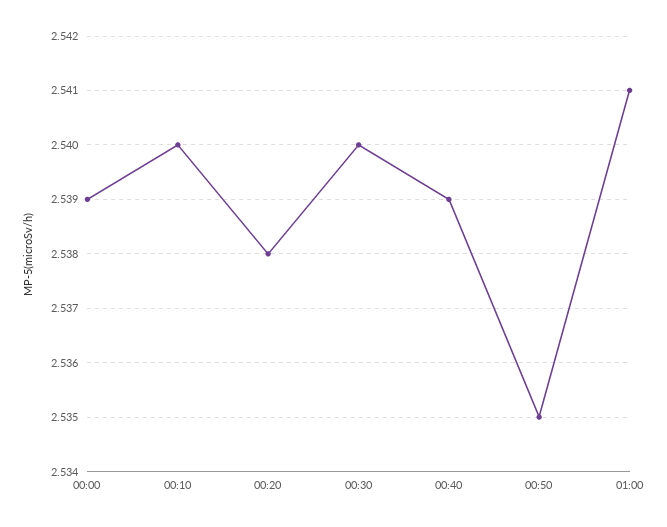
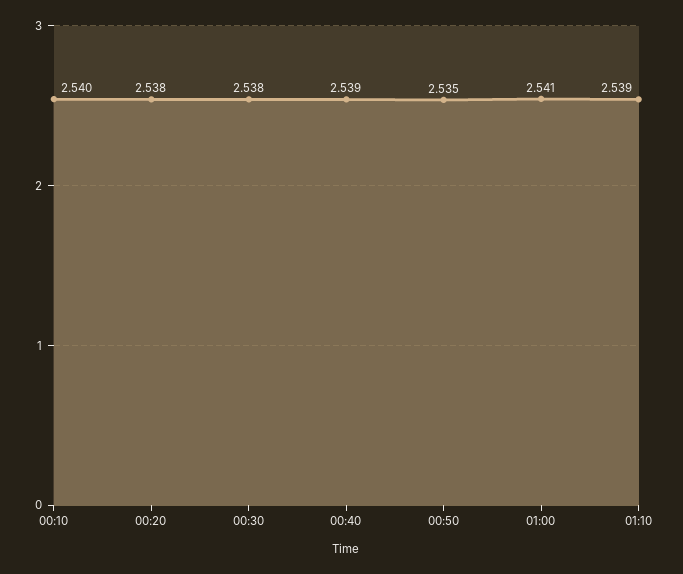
00:00: 2.539 -> none
00:30: 2.54 -> 2.538
01:10: none -> 2.539

